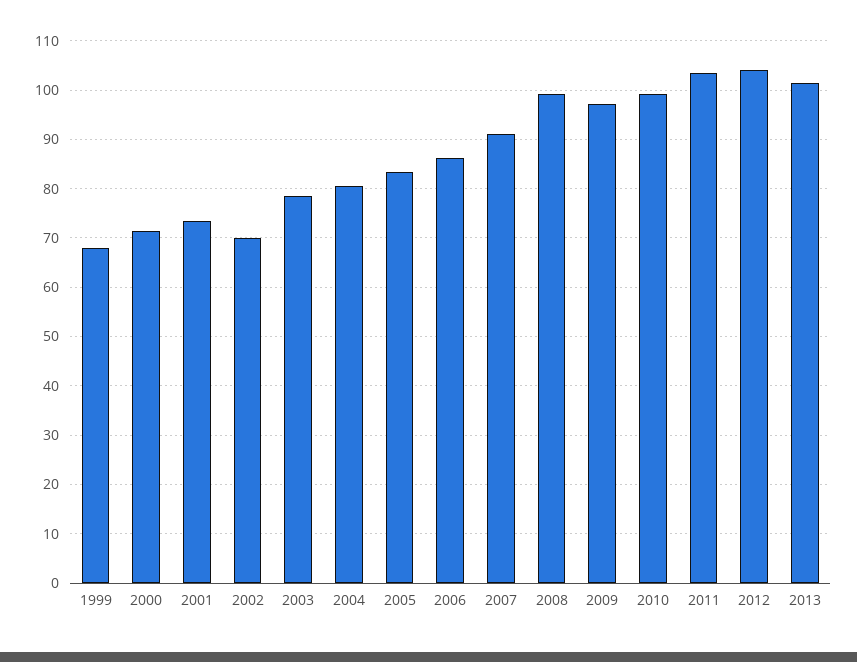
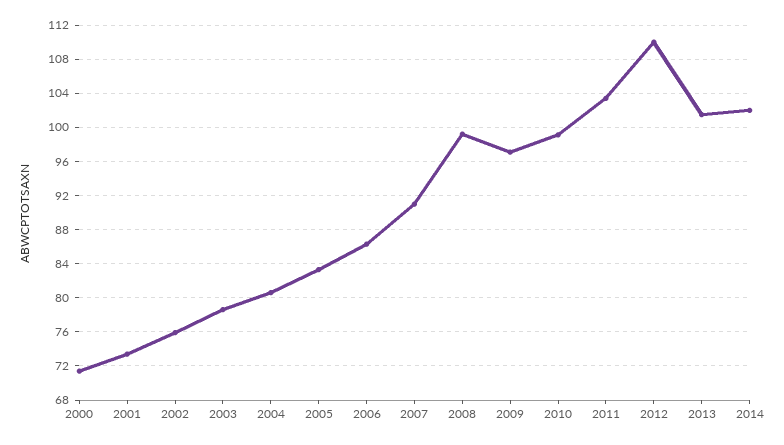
1999: 68 -> none
2002: 70 -> 76
2012: 104 -> 110
2014: none -> 102

